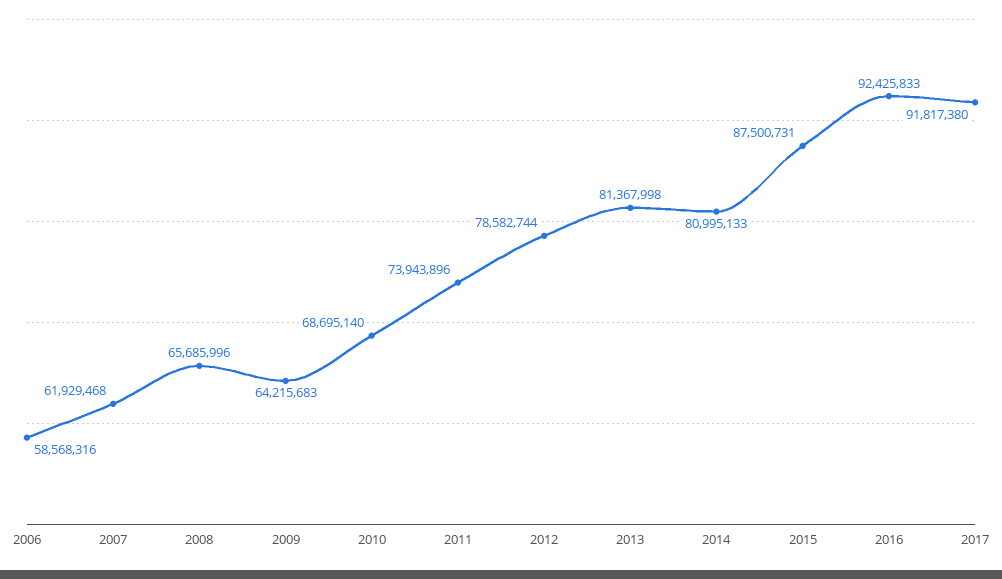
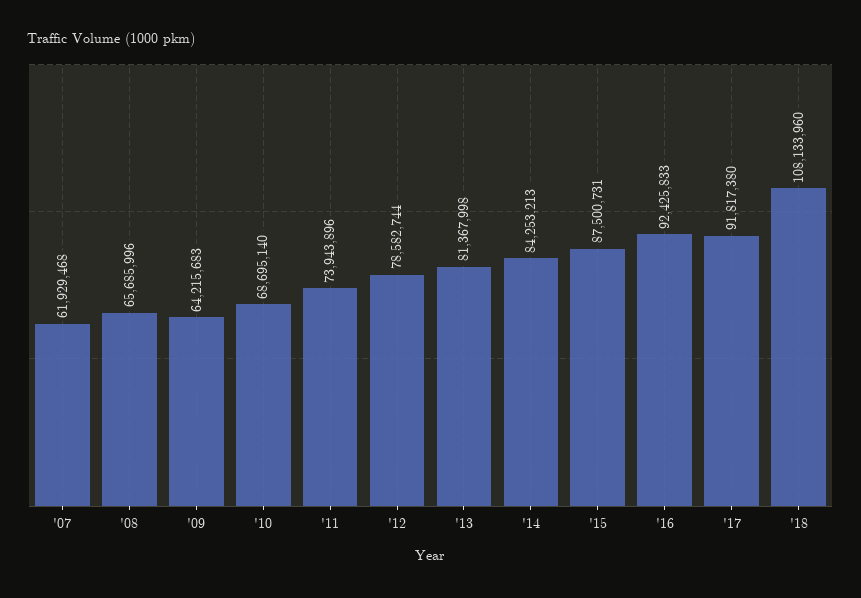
2006: 58568316 -> none
2014: 80995133 -> 84253213
'18: none -> 108133960

